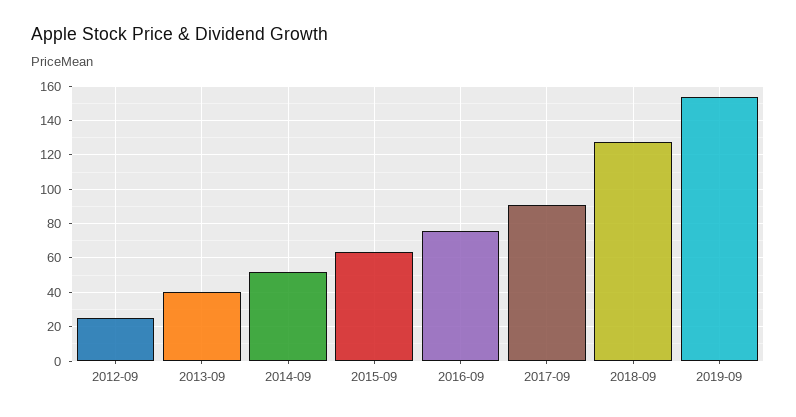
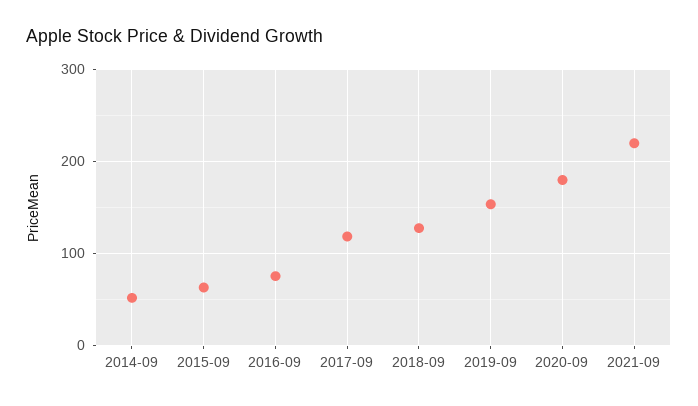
2012-09: 25 -> none
2013-09: 40 -> none
2017-09: 90 -> 120
2020-09: none -> 180
2021-09: none -> 220

